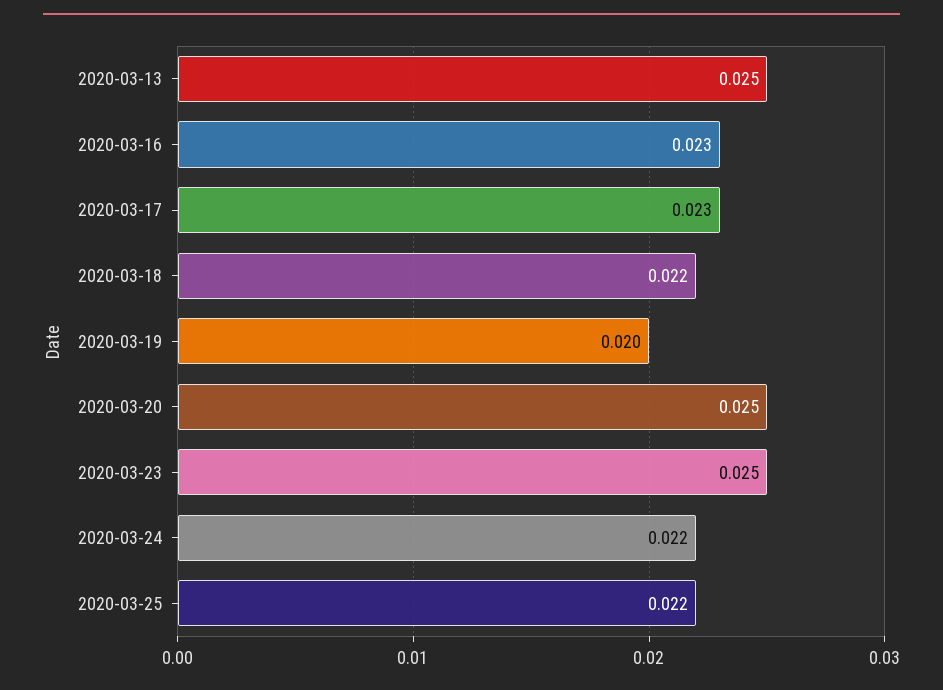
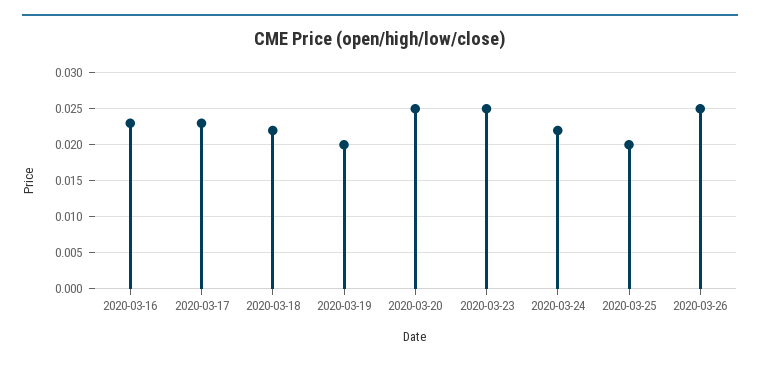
2020-03-13: 0.025 -> none
2020-03-25: 0.022 -> 0.02
2020-03-26: none -> 0.025

